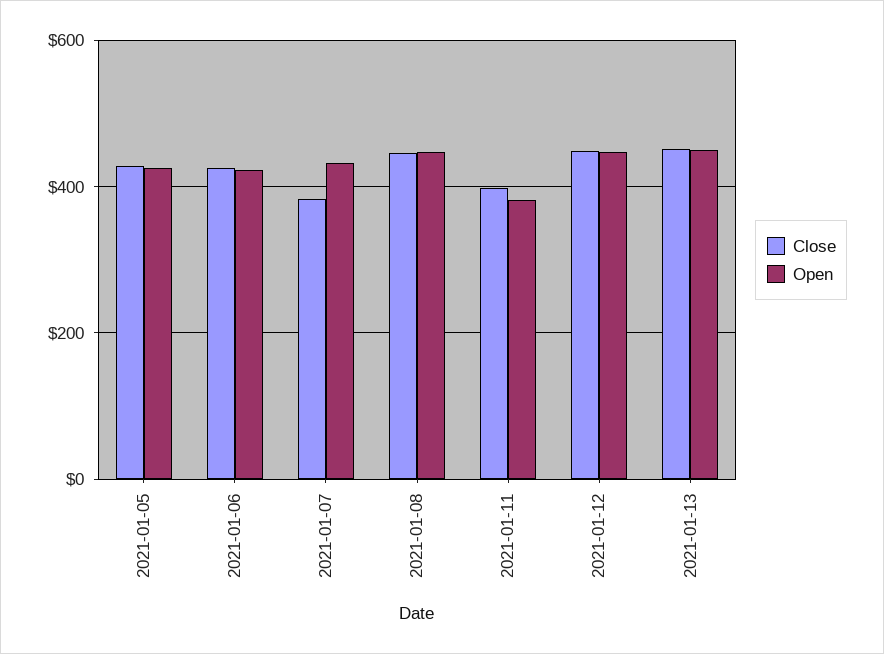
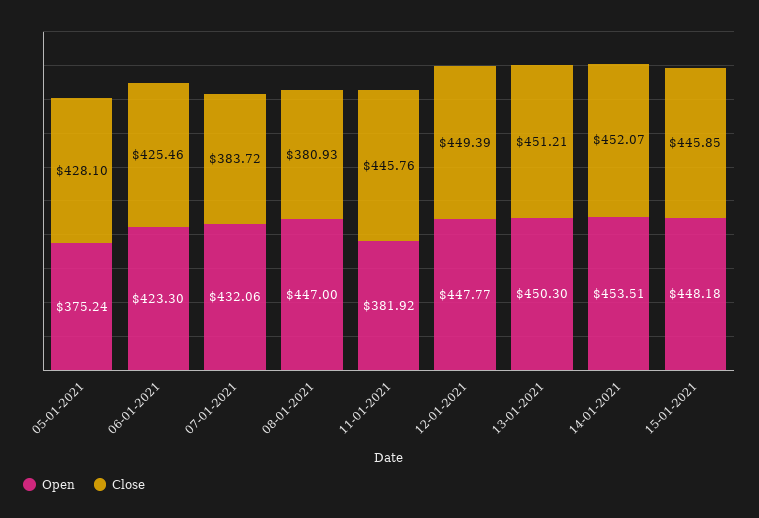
Open, 2021-01-05: 420 -> 375.24
Close, 2021-01-08: 440 -> 380.93
Close, 2021-01-11: 400 -> 445.76
Open, 14-01-2021: none -> 453.51
Close, 14-01-2021: none -> 452.07
Open, 15-01-2021: none -> 448.18
Close, 15-01-2021: none -> 445.85

